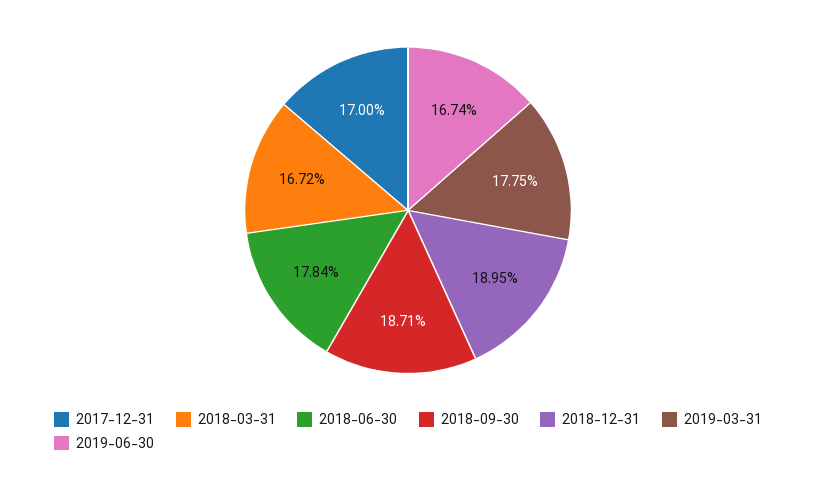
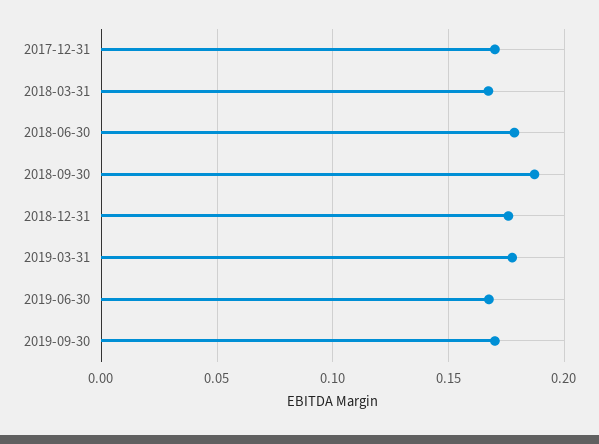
2018-12-31: 0.1895 -> 0.175
2019-09-30: none -> 0.17

